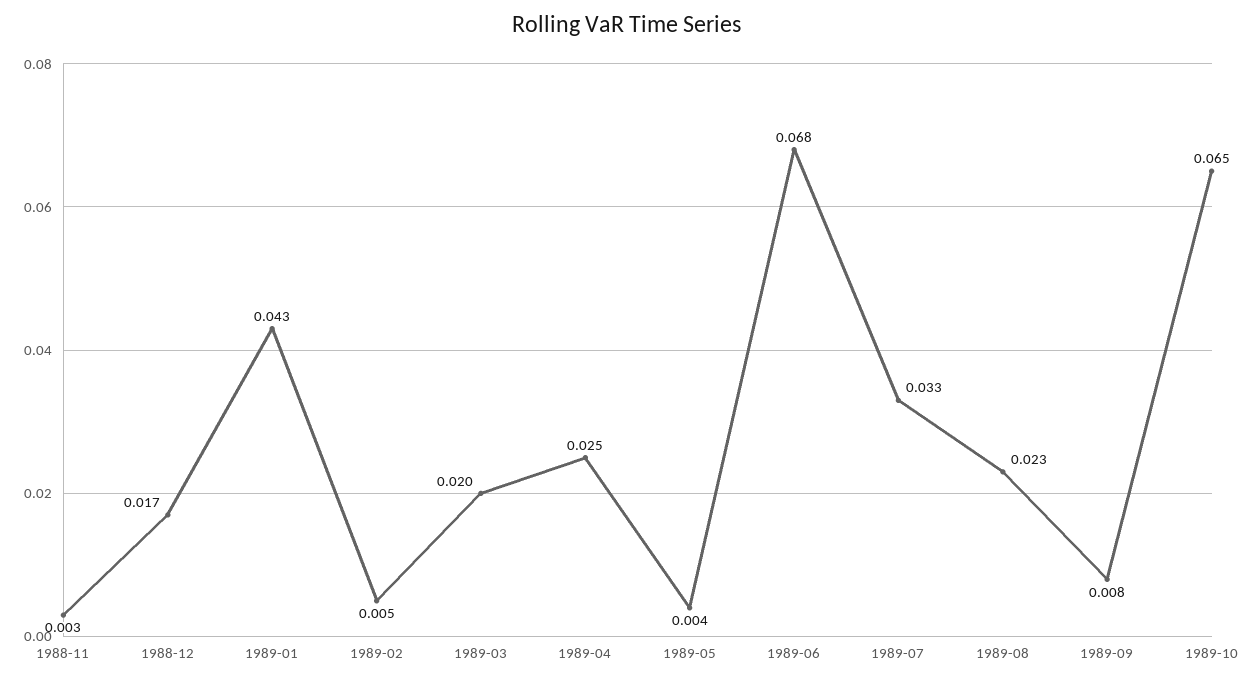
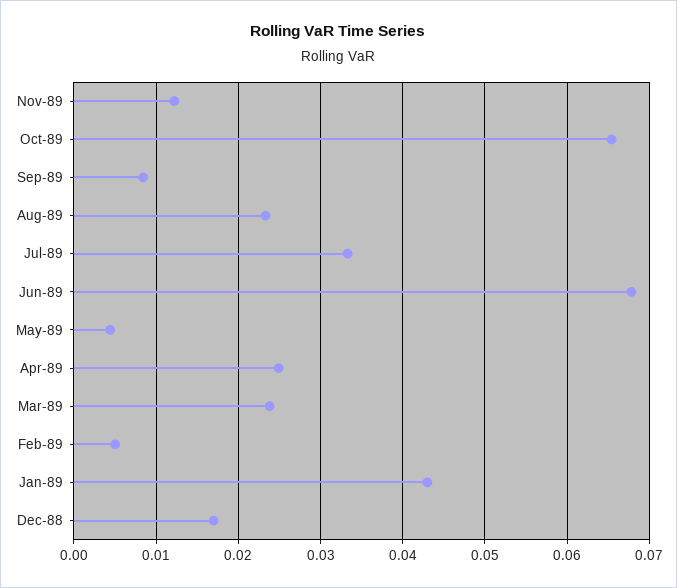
1988-11: 0.003 -> none
1989-03: 0.02 -> 0.024
Nov-89: none -> 0.012

